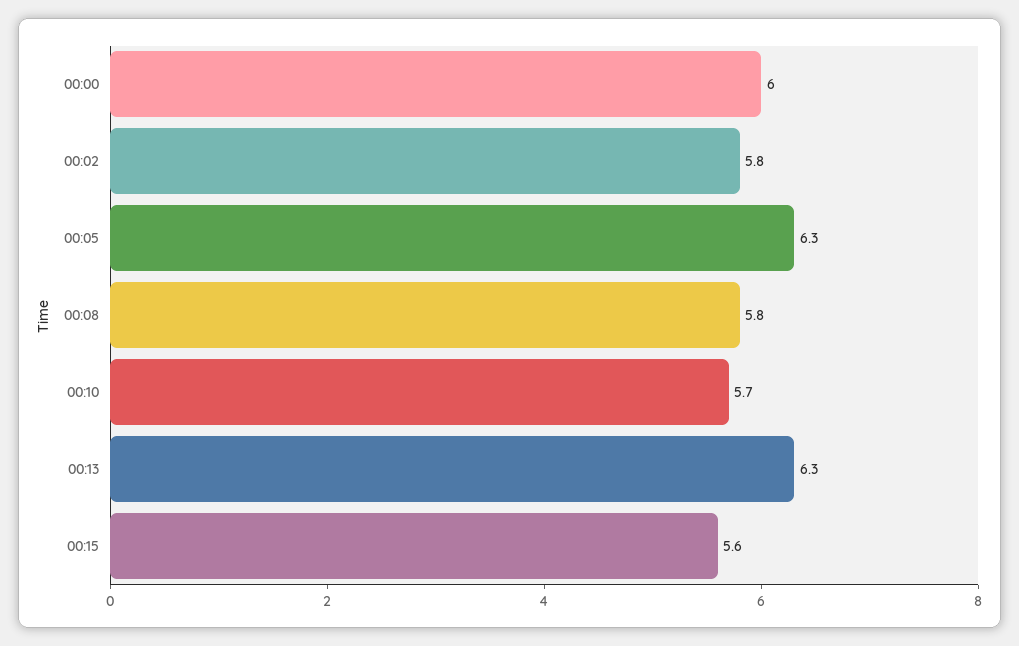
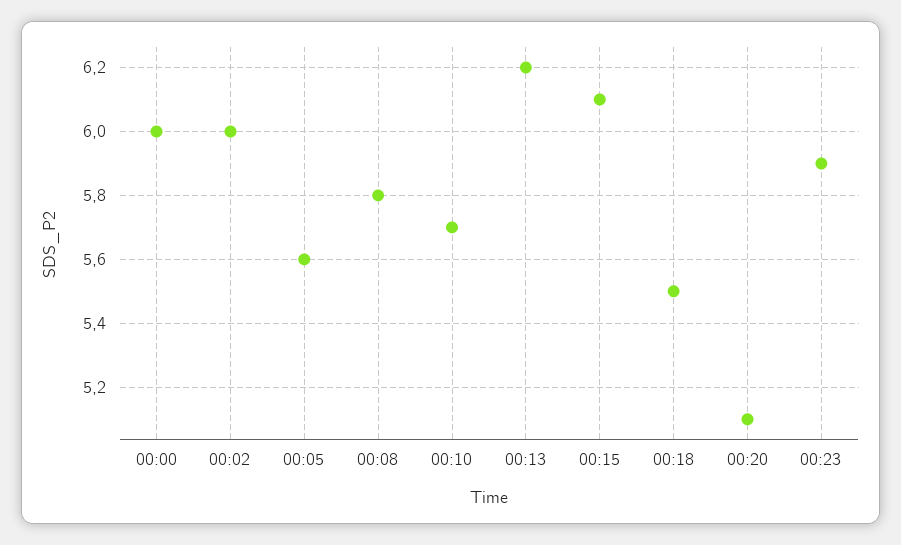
00:02: 5.8 -> 6
00:05: 6.3 -> 5.6
00:13: 6.3 -> 6.2
00:15: 5.6 -> 6.1
00:18: none -> 5.5
00:20: none -> 5.1
00:23: none -> 5.9

